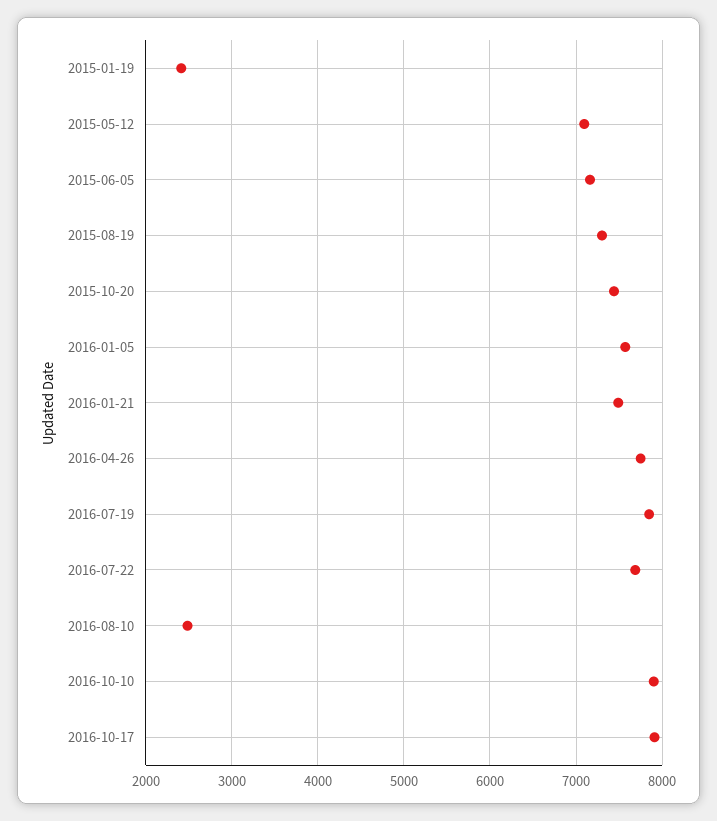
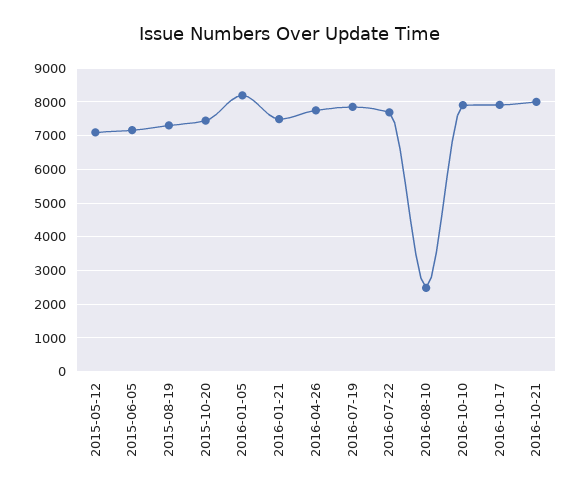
2015-01-19: 2400 -> none
2016-01-05: 7600 -> 8200
2016-10-21: none -> 8000

